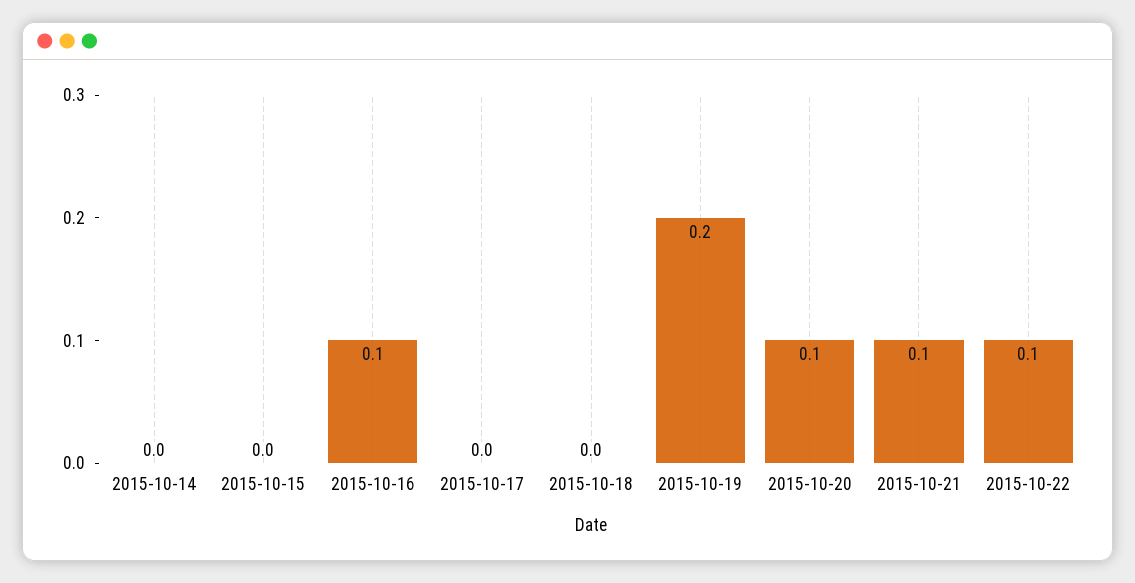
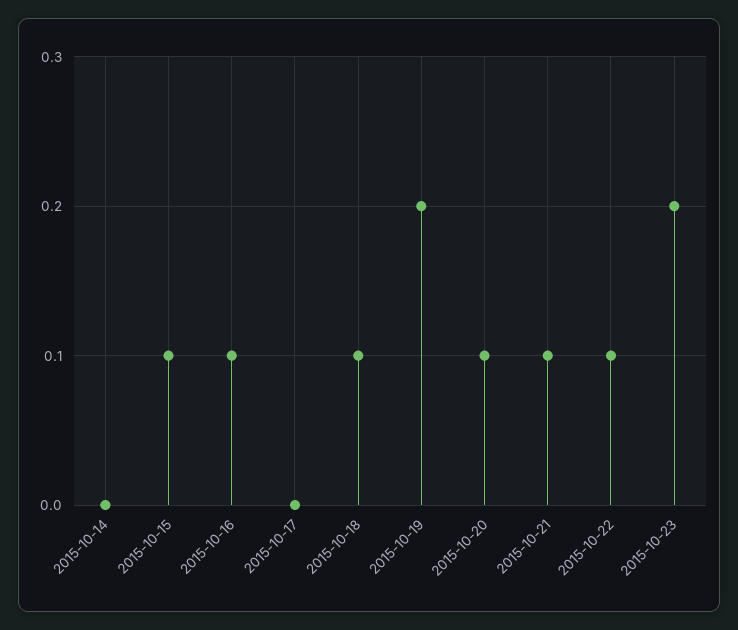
2015-10-15: 0 -> 0.1
2015-10-18: 0 -> 0.1
2015-10-23: none -> 0.2

